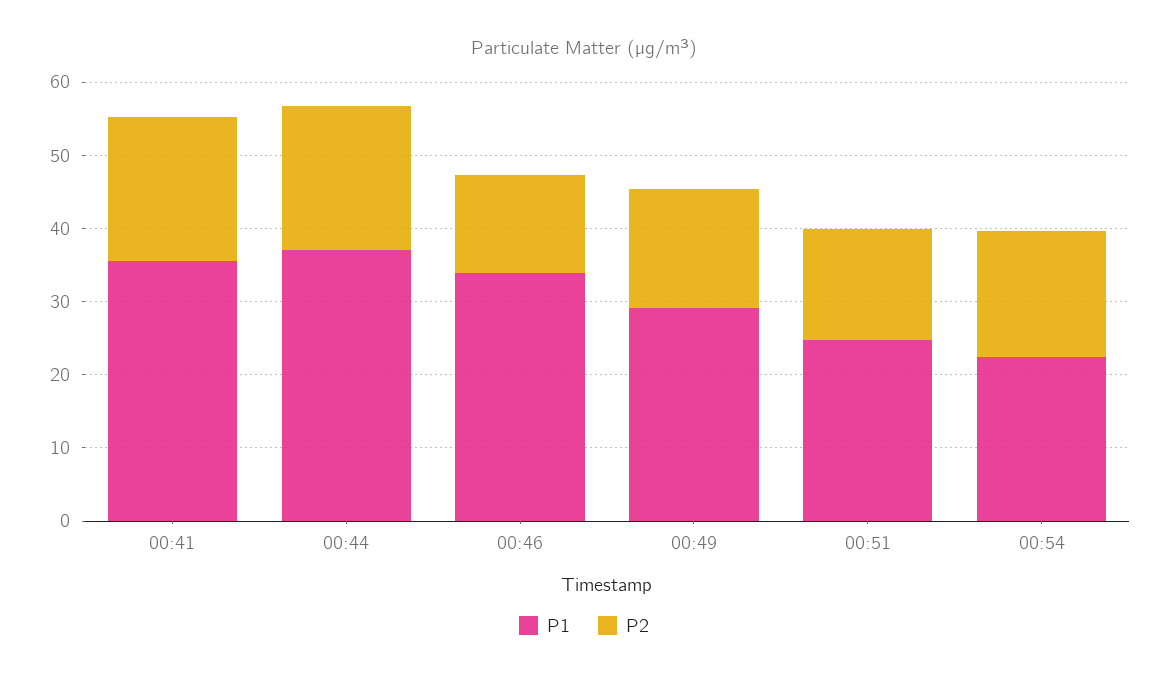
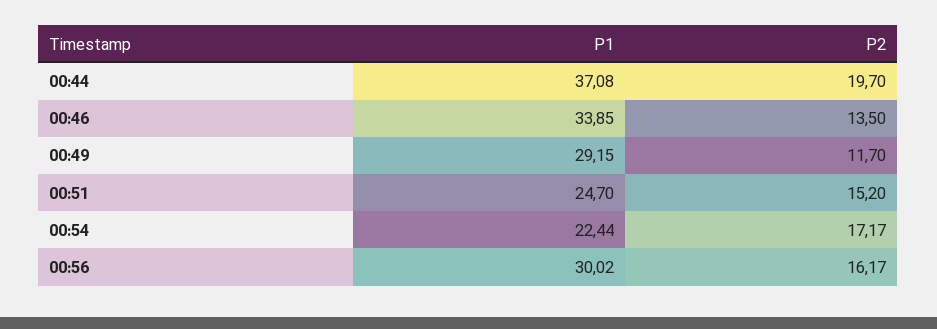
P1, 00:41: 36 -> none
P2, 00:41: 20 -> none
P2, 00:49: 16 -> 11.7
P1, 00:56: none -> 30.02
P2, 00:56: none -> 16.17

